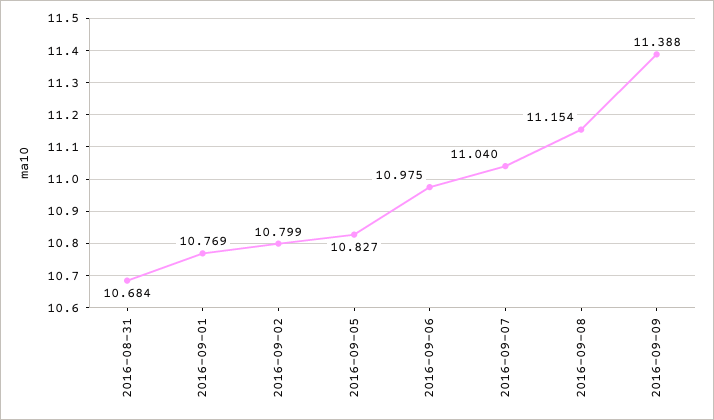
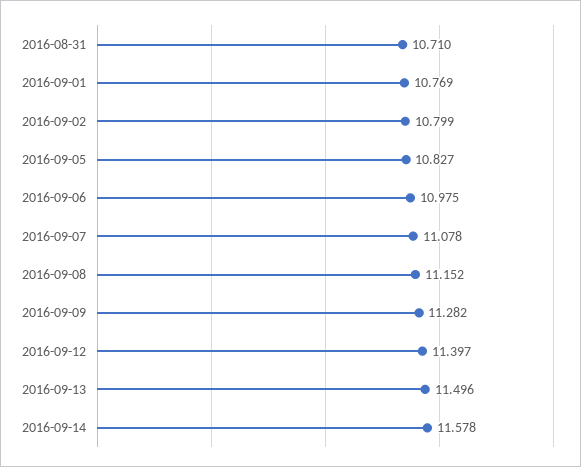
2016-08-31: 10.684 -> 10.71
2016-09-07: 11.04 -> 11.078
2016-09-08: 11.154 -> 11.152
2016-09-09: 11.388 -> 11.282
2016-09-12: none -> 11.397
2016-09-13: none -> 11.496
2016-09-14: none -> 11.578

